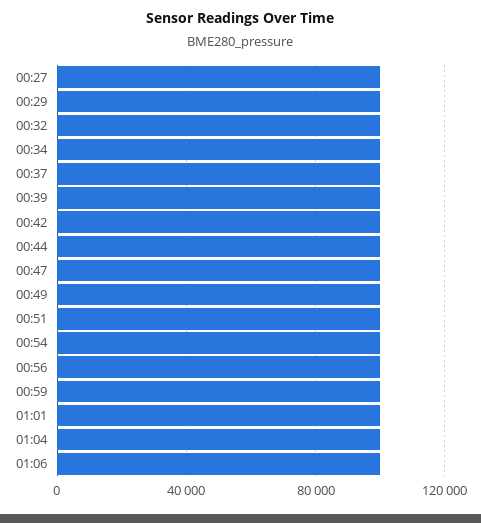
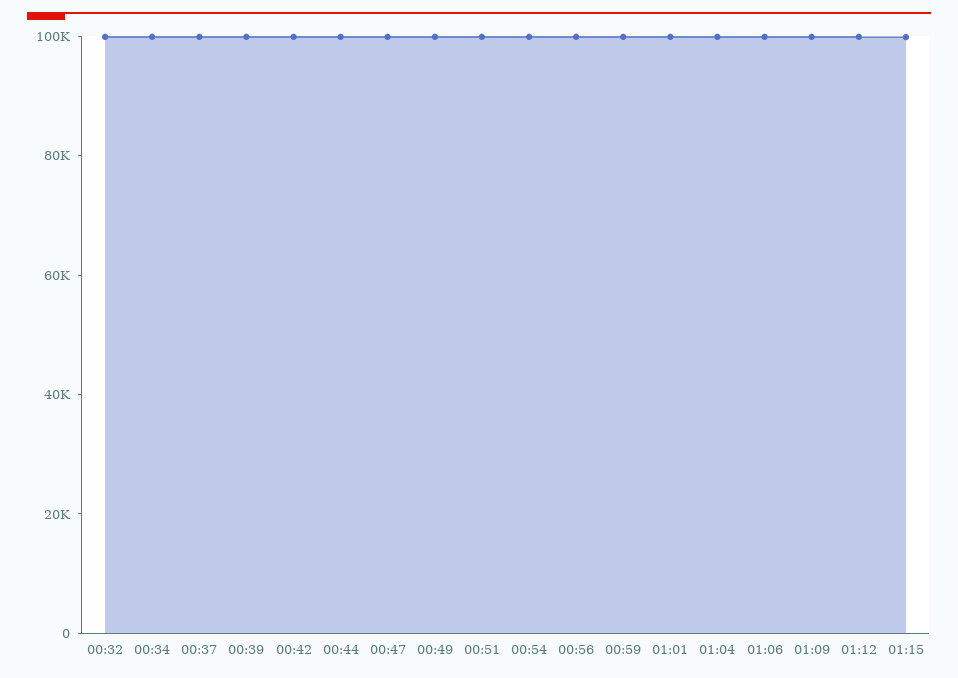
00:27: 100000 -> none
00:29: 100000 -> none
01:09: none -> 100000
01:12: none -> 100000
01:15: none -> 100000

